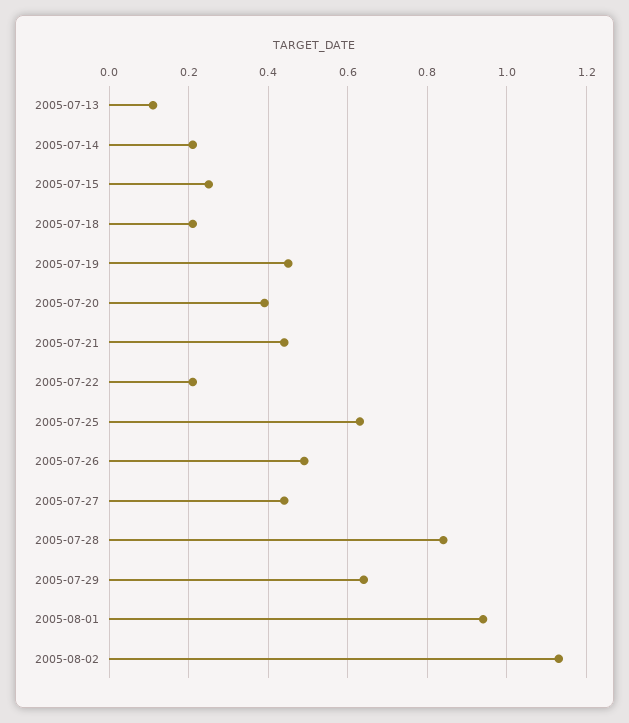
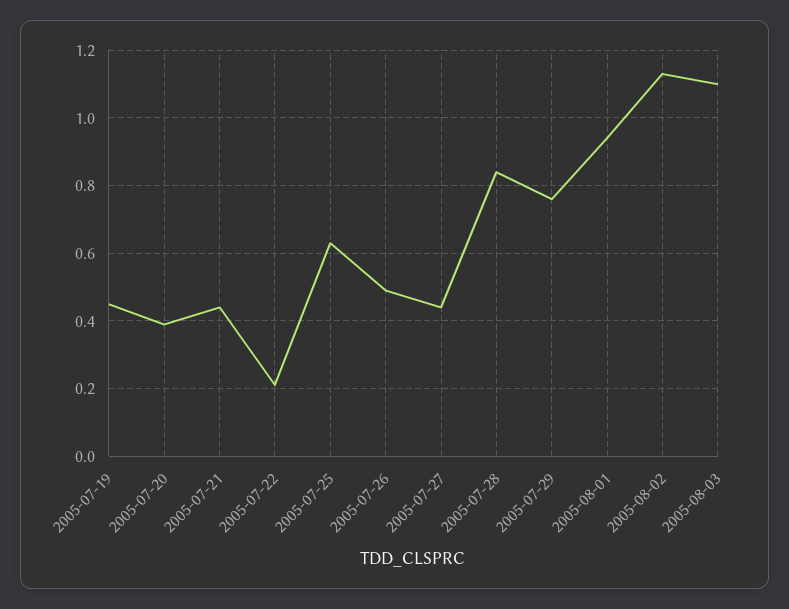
2005-07-13: 0.1 -> none
2005-07-14: 0.2 -> none
2005-07-15: 0.25 -> none
2005-07-18: 0.2 -> none
2005-07-29: 0.65 -> 0.75
2005-08-03: none -> 1.1

